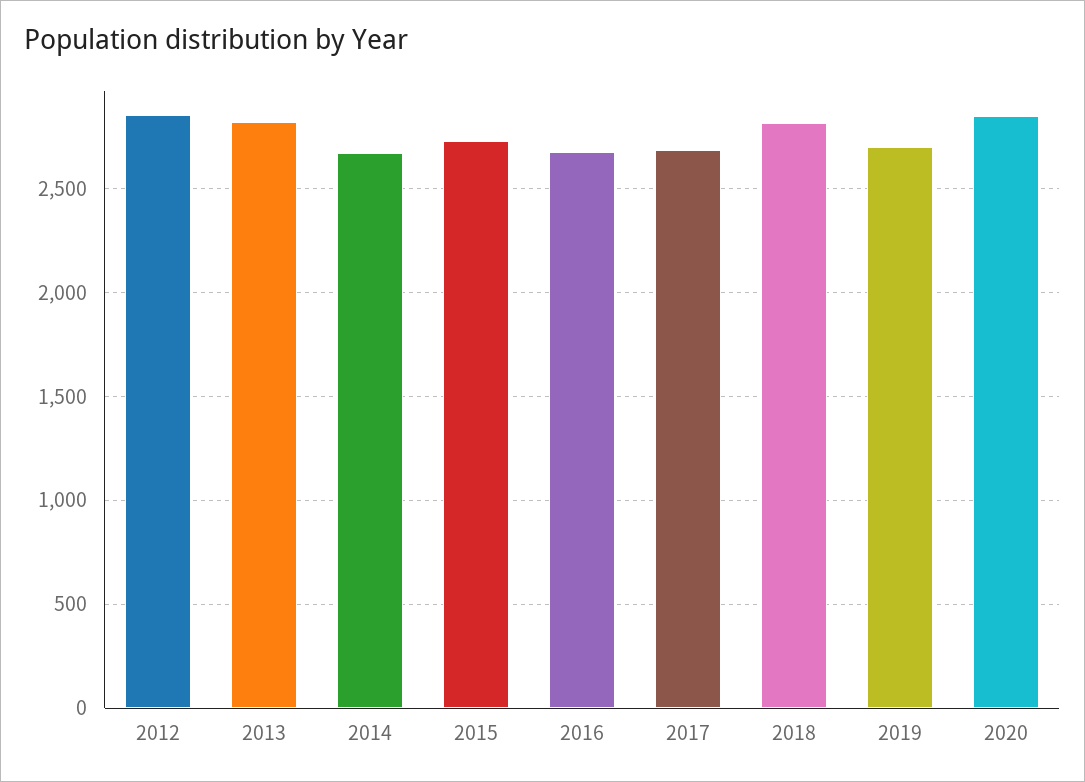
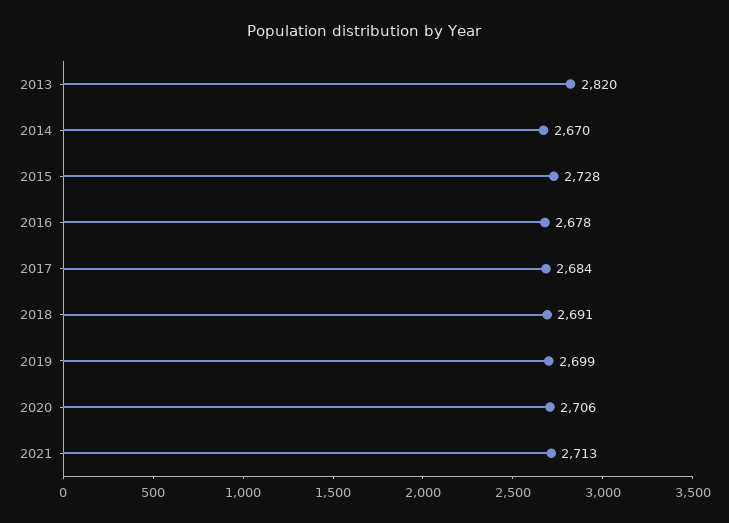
2012: 2850 -> none
2018: 2800 -> 2691
2020: 2850 -> 2706
2021: none -> 2713

